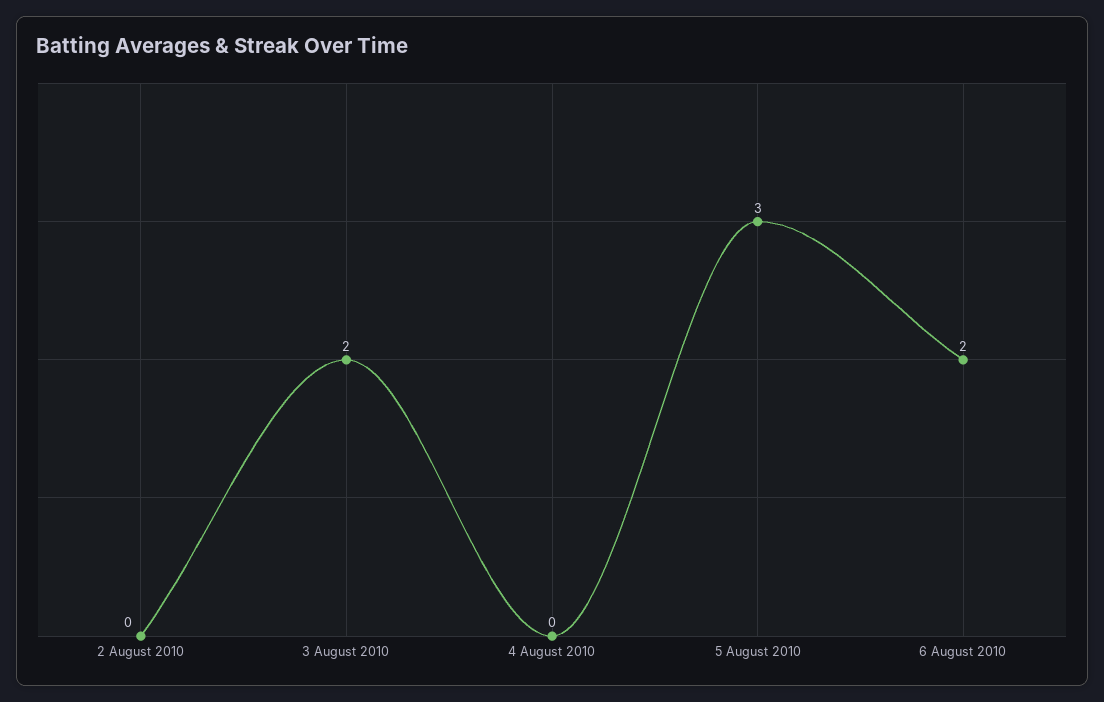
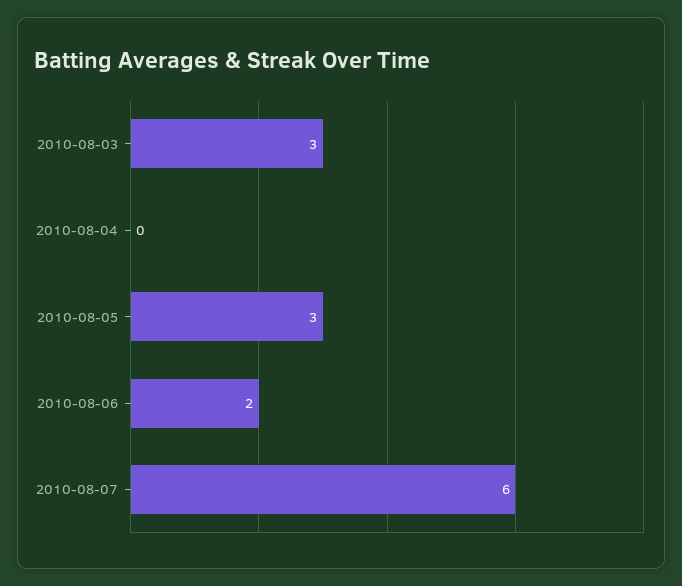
2 August 2010: 0 -> none
3 August 2010: 2 -> 3
2010-08-07: none -> 6

